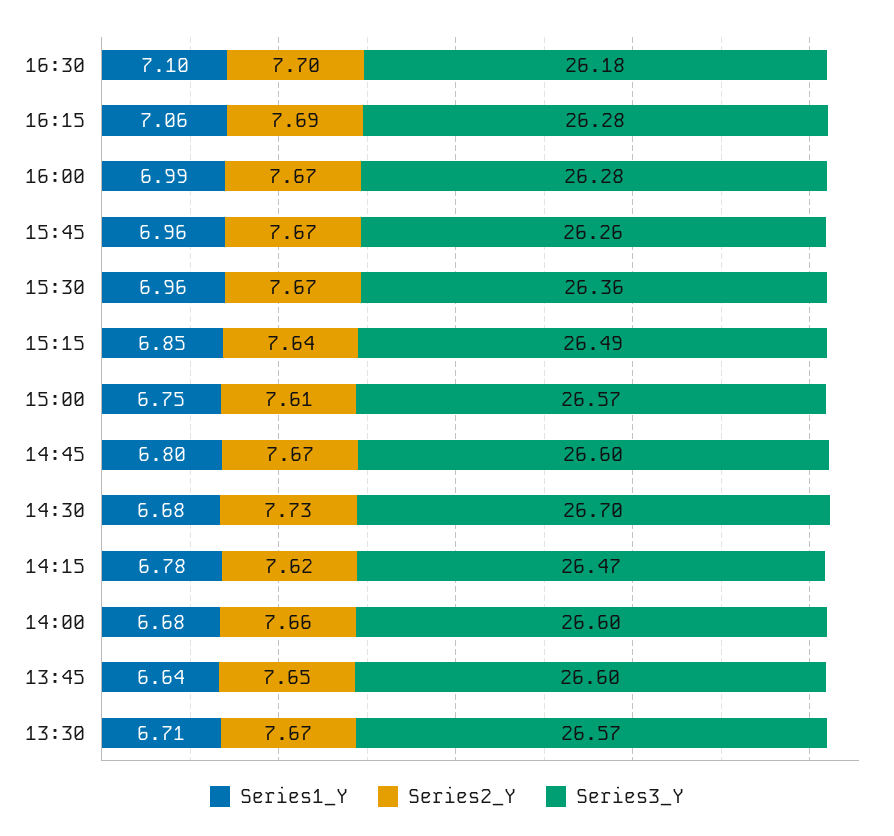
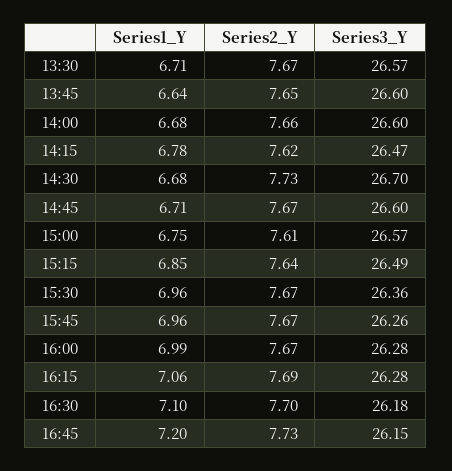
Series1_Y, 14:45: 6.8 -> 6.71
Series1_Y, 16:45: none -> 7.2
Series2_Y, 16:45: none -> 7.73
Series3_Y, 16:45: none -> 26.15

